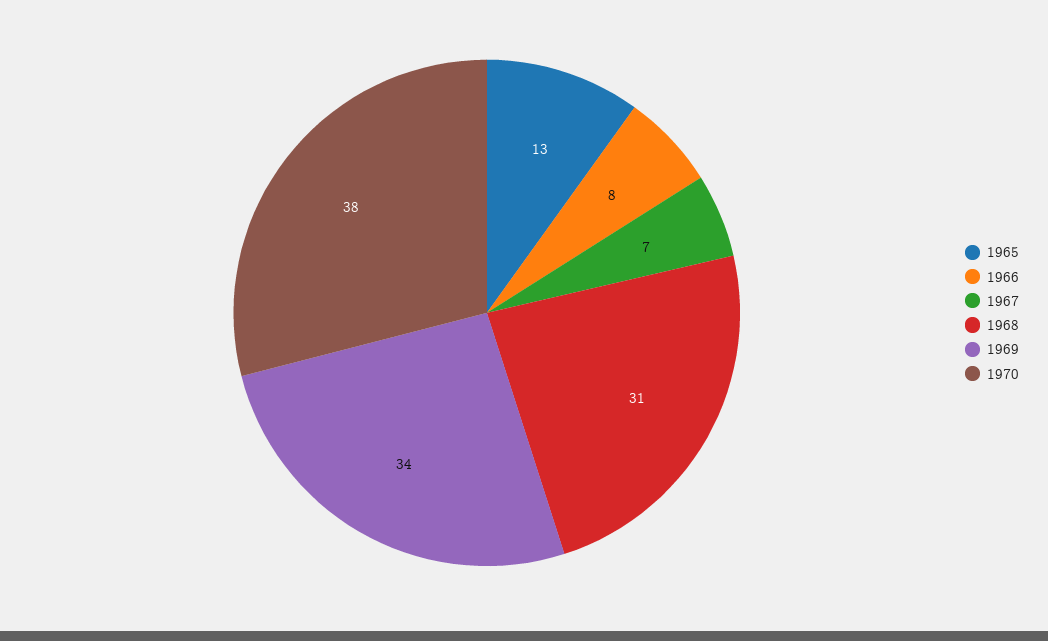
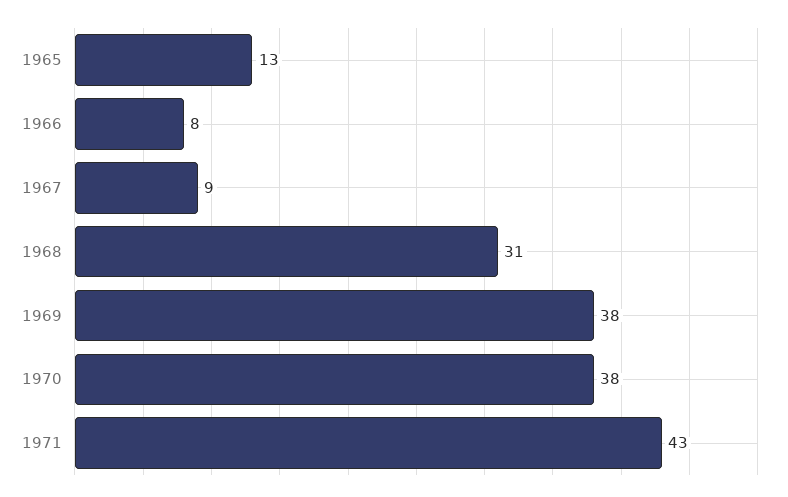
1967: 7 -> 9
1969: 34 -> 38
1971: none -> 43

